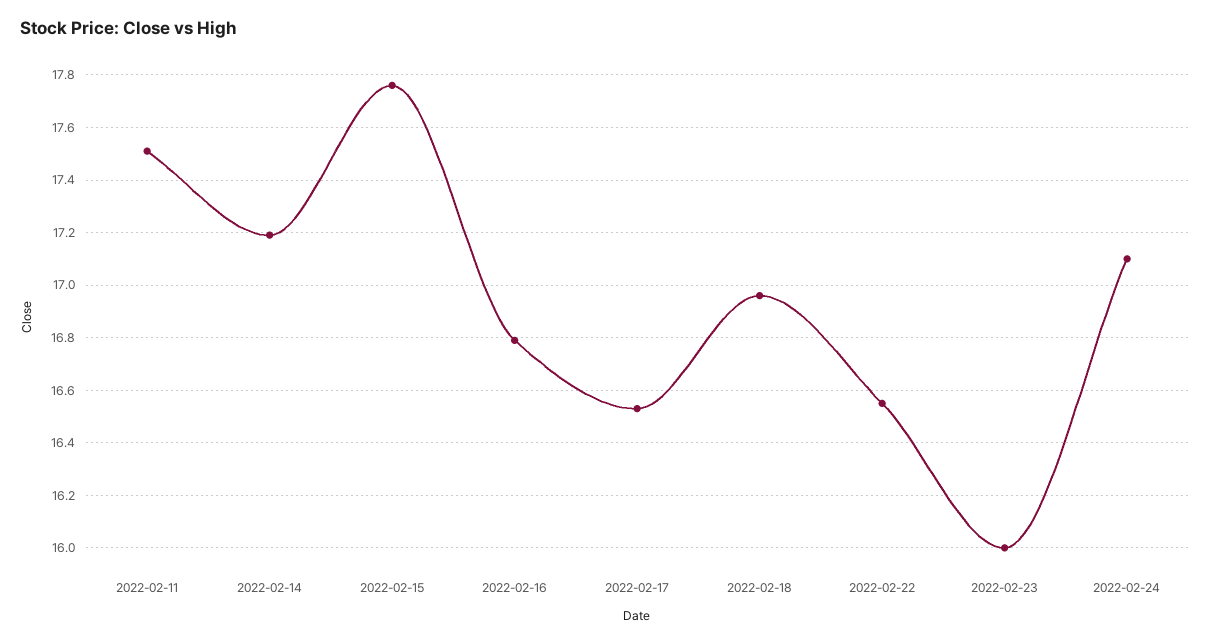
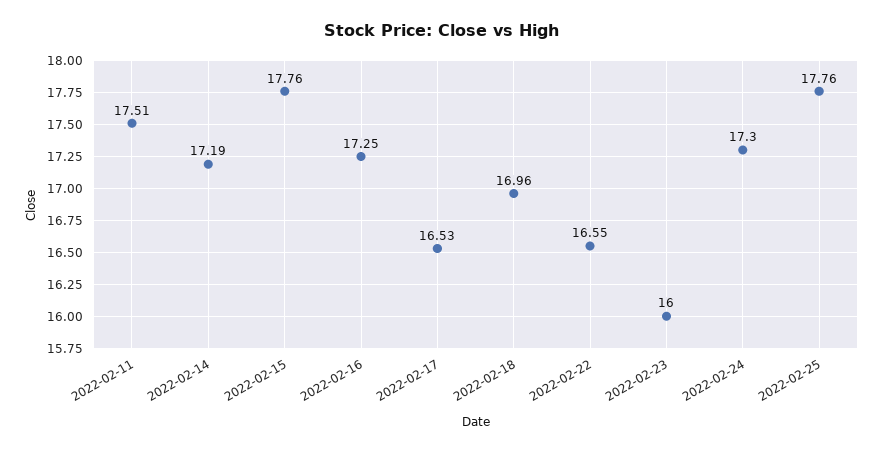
2022-02-16: 16.8 -> 17.25
2022-02-24: 17.1 -> 17.3
2022-02-25: none -> 17.76

